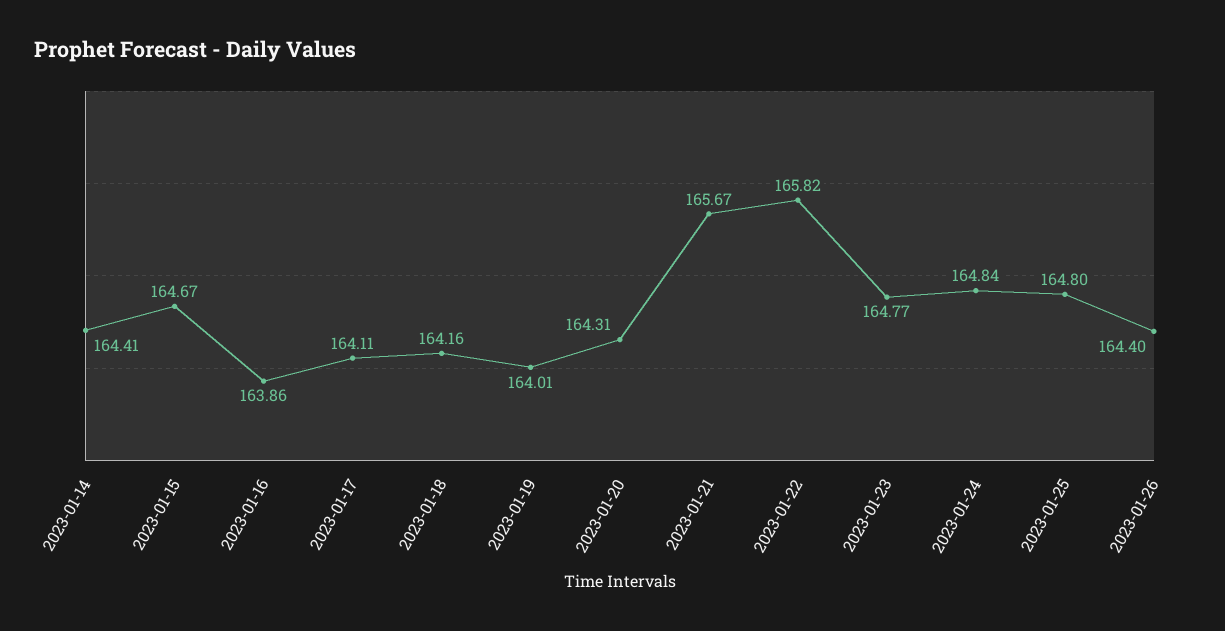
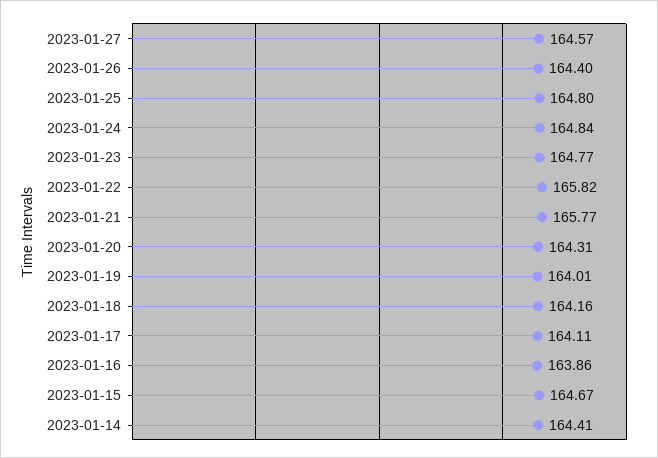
2023-01-21: 165.67 -> 165.77
2023-01-27: none -> 164.57

